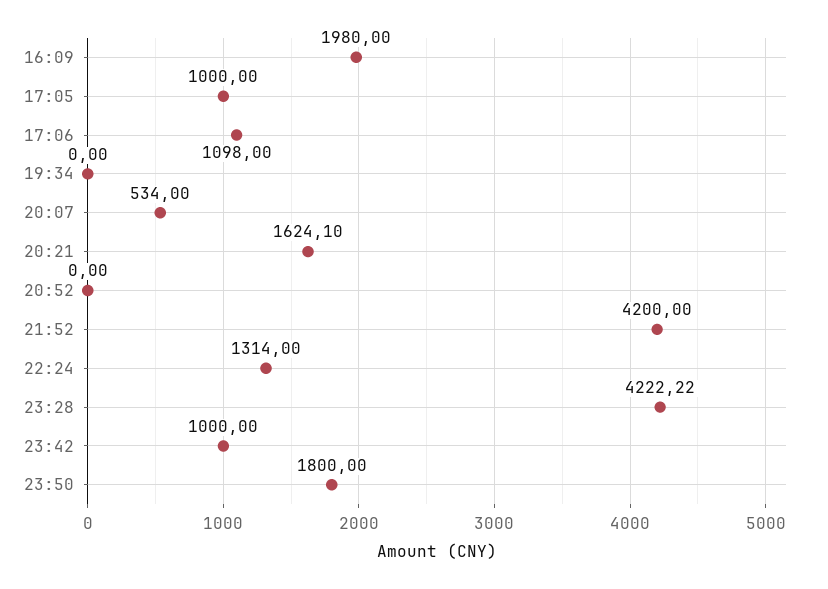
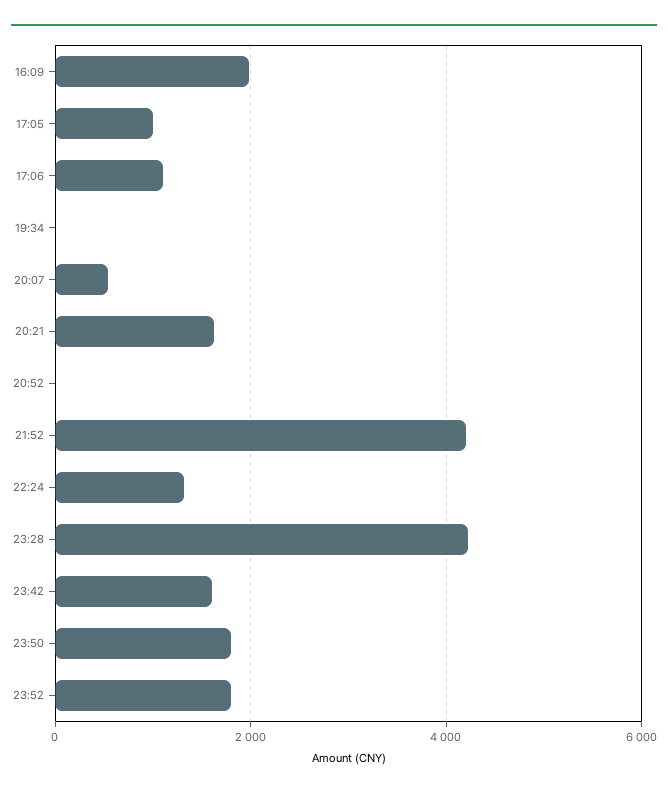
23:42: 1000 -> 1600
23:52: none -> 1800

